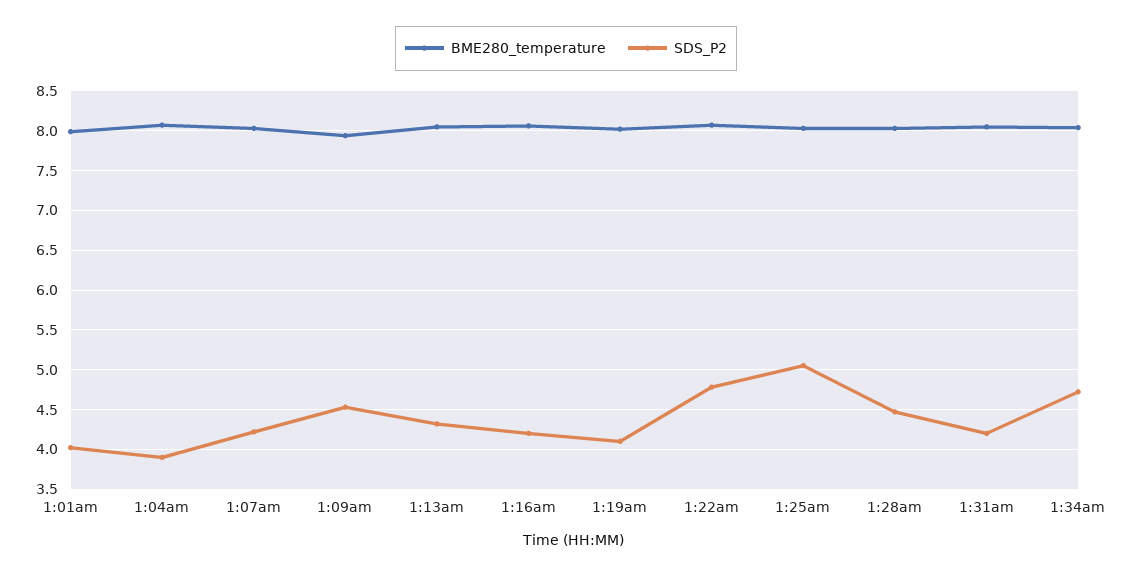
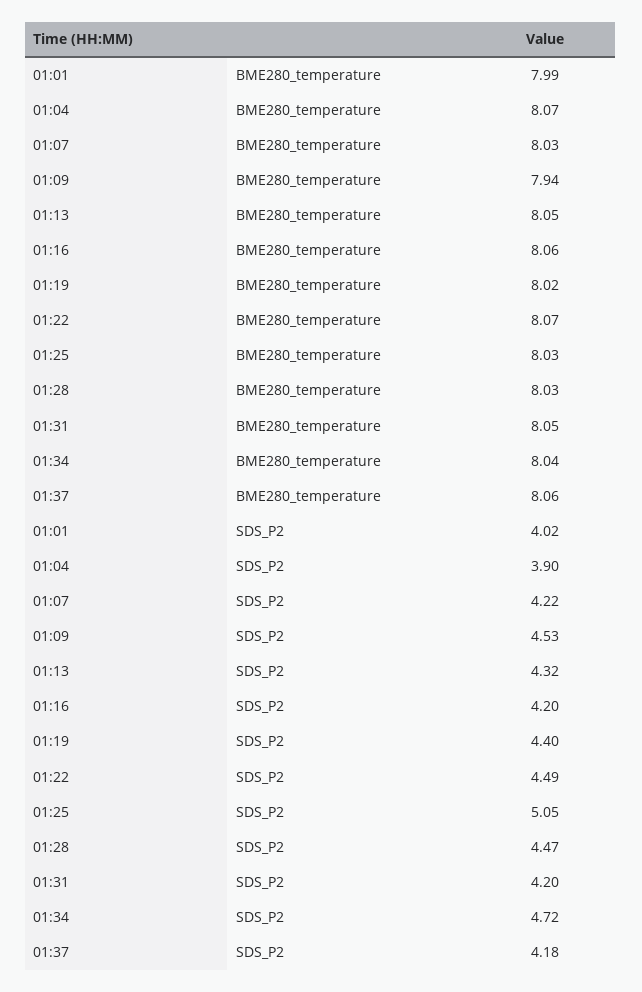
SDS_P2, 1:19am: 4.1 -> 4.4
SDS_P2, 1:22am: 4.8 -> 4.49
BME280_temperature, 01:37: none -> 8.06
SDS_P2, 01:37: none -> 4.18

